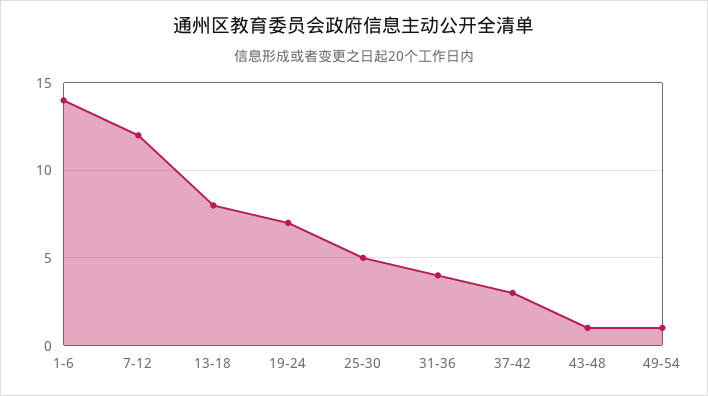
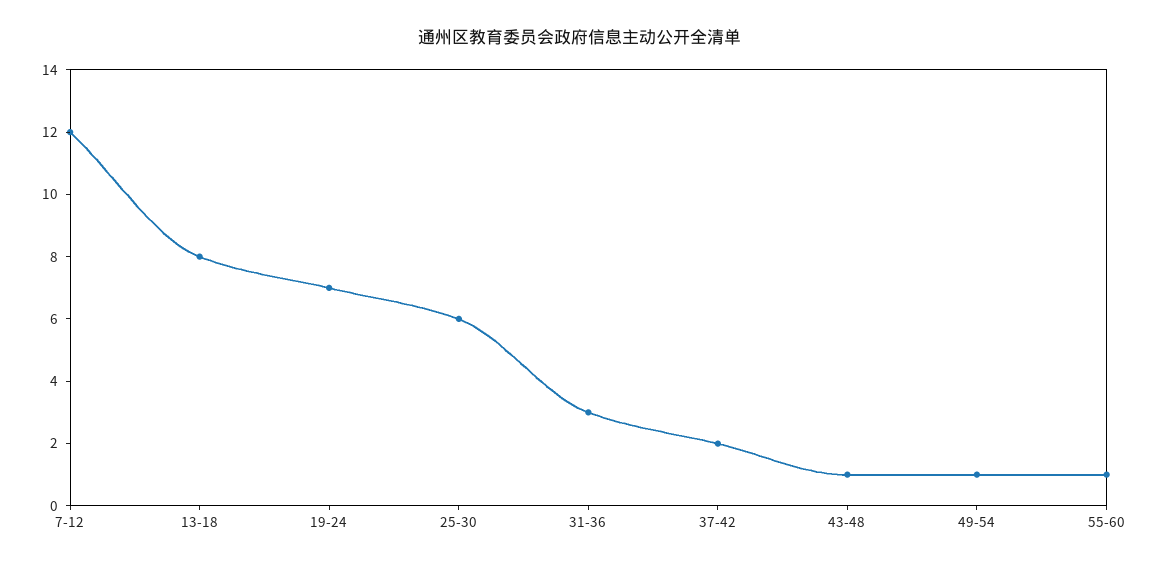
1-6: 14 -> none
25-30: 5 -> 6
31-36: 4 -> 3
37-42: 3 -> 2
55-60: none -> 1

